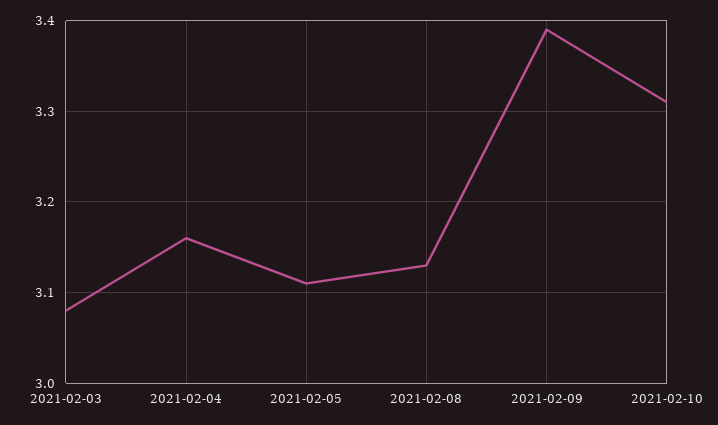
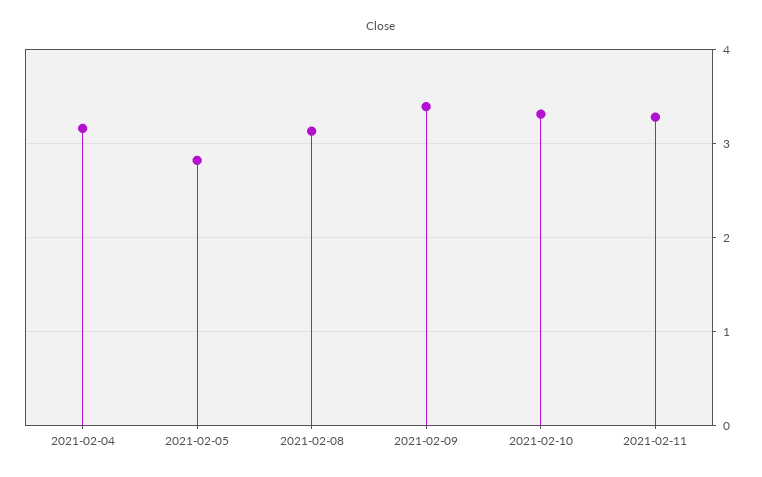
2021-02-03: 3.08 -> none
2021-02-05: 3.11 -> 2.8
2021-02-11: none -> 3.3

